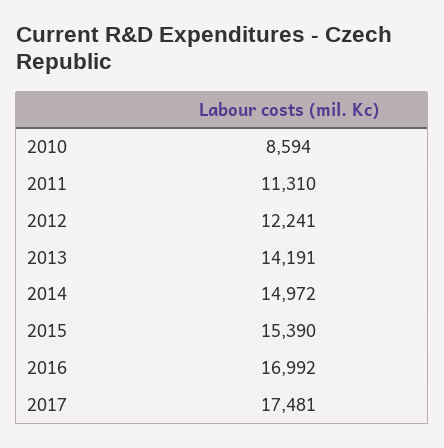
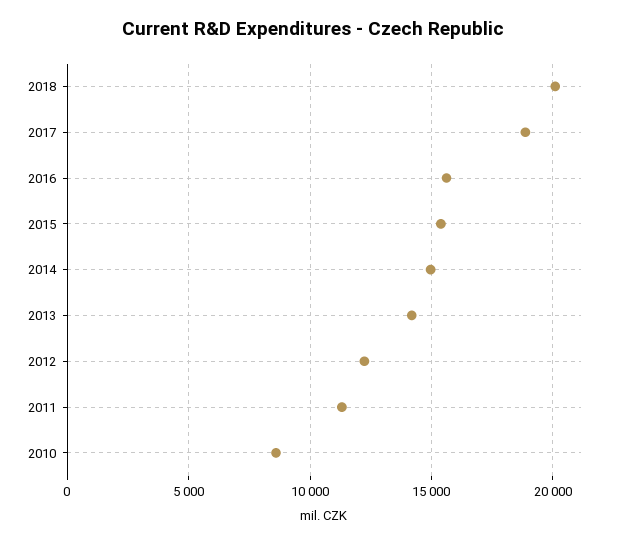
2016: 16992 -> 15500
2017: 17481 -> 19000
2018: none -> 20000

